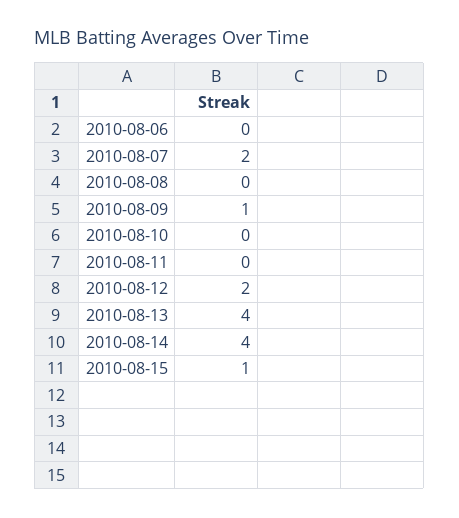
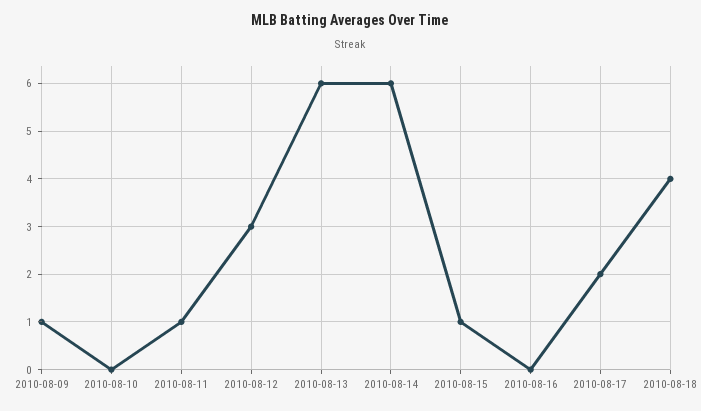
2010-08-06: 0 -> none
2010-08-07: 2 -> none
2010-08-08: 0 -> none
2010-08-11: 0 -> 1
2010-08-12: 2 -> 3
2010-08-13: 4 -> 6
2010-08-14: 4 -> 6
2010-08-16: none -> 0
2010-08-17: none -> 2
2010-08-18: none -> 4

